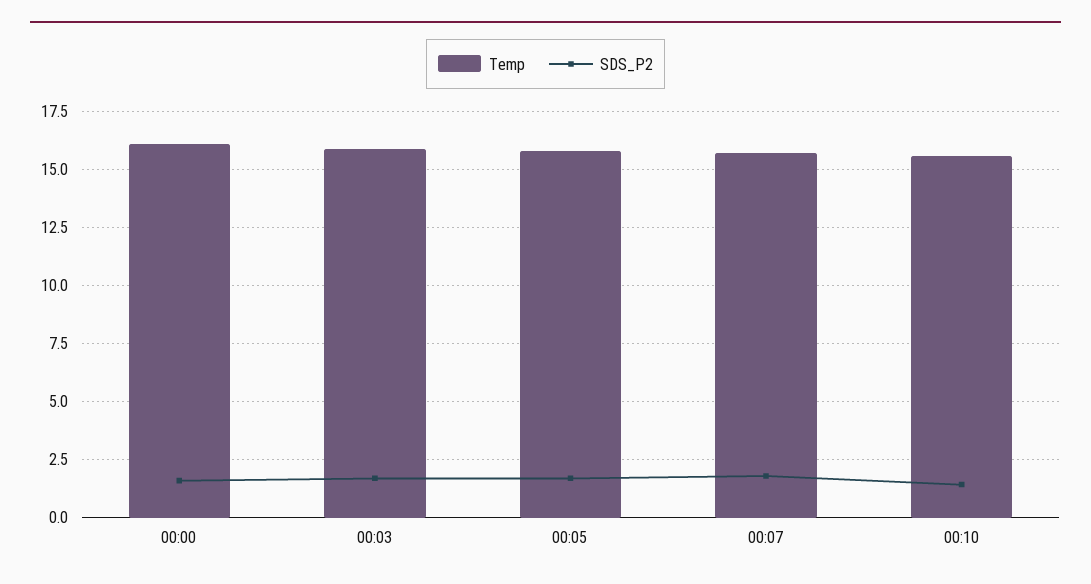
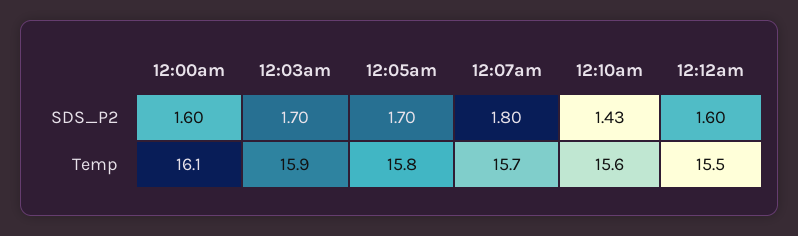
SDS_P2, 12:12am: none -> 1.6
Temp, 12:12am: none -> 15.5

